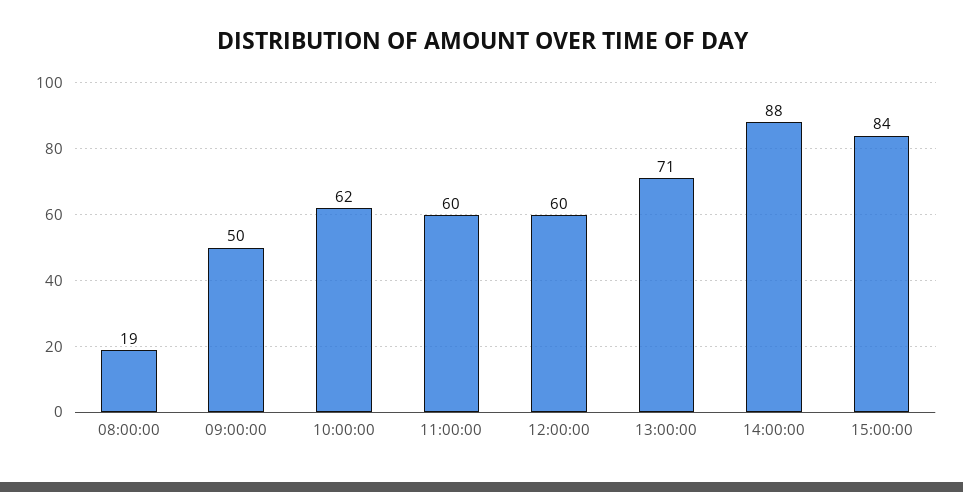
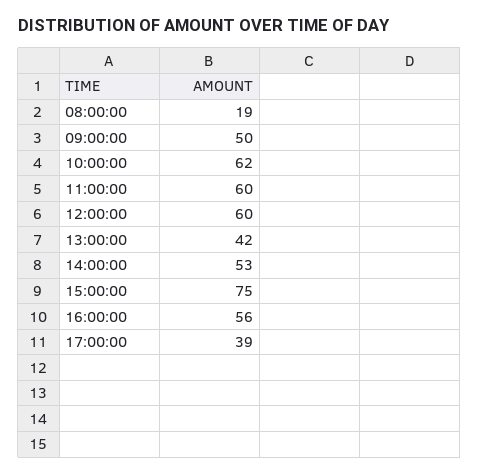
13:00:00: 71 -> 42
14:00:00: 88 -> 53
15:00:00: 84 -> 75
16:00:00: none -> 56
17:00:00: none -> 39

